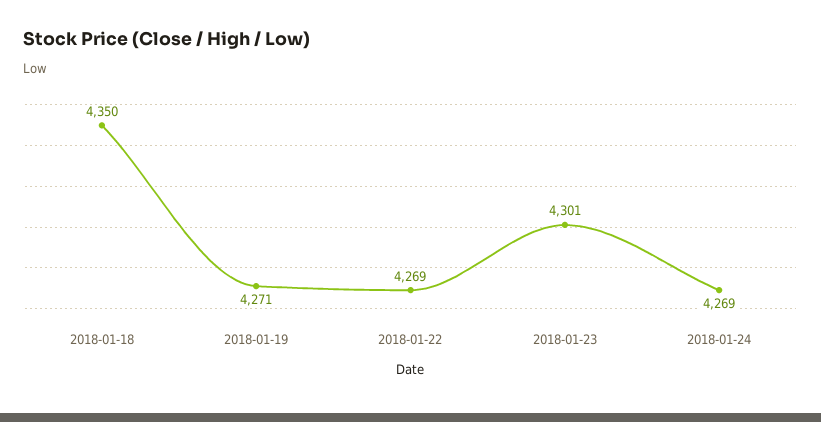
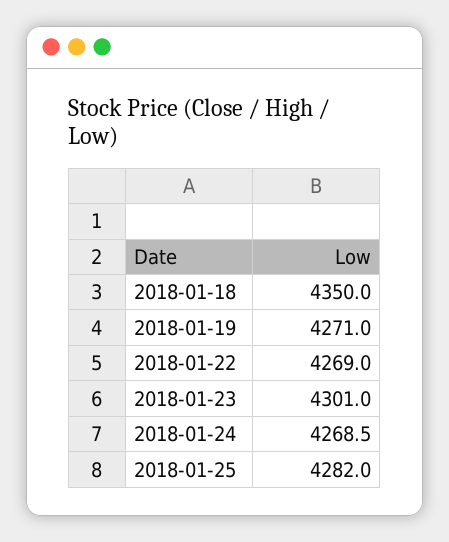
2018-01-25: none -> 4282

